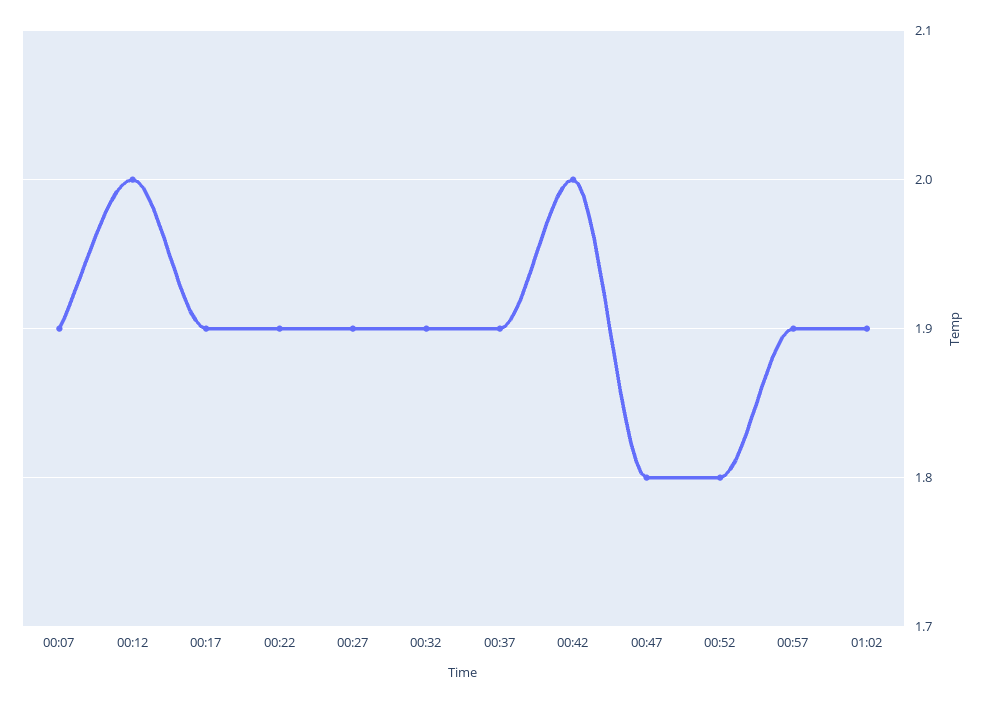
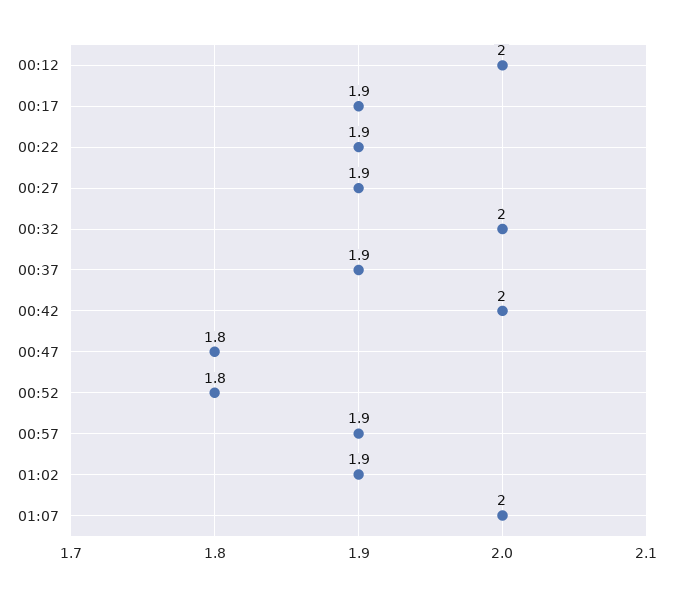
00:07: 1.9 -> none
00:32: 1.9 -> 2
01:07: none -> 2

